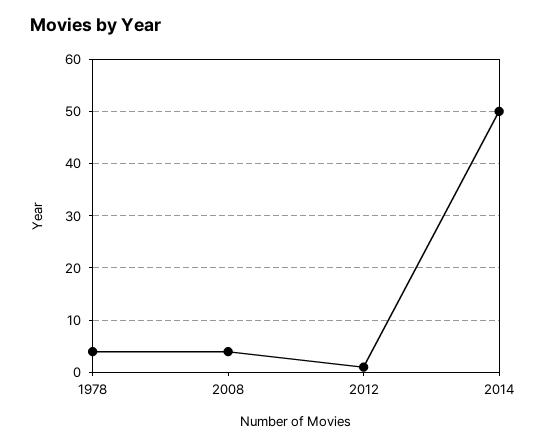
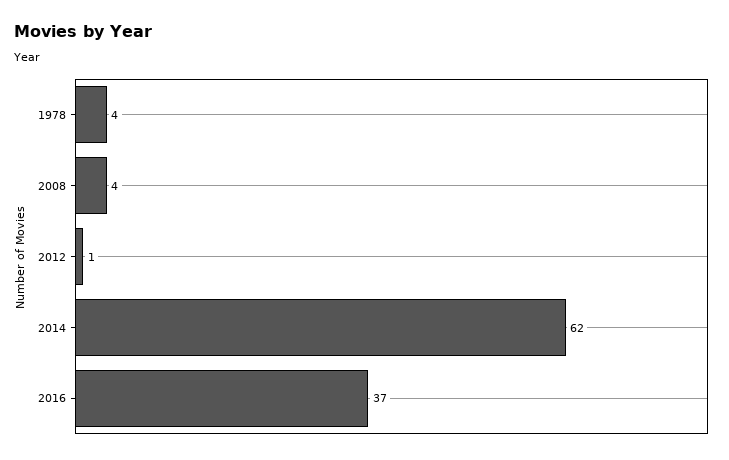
2014: 50 -> 62
2016: none -> 37

